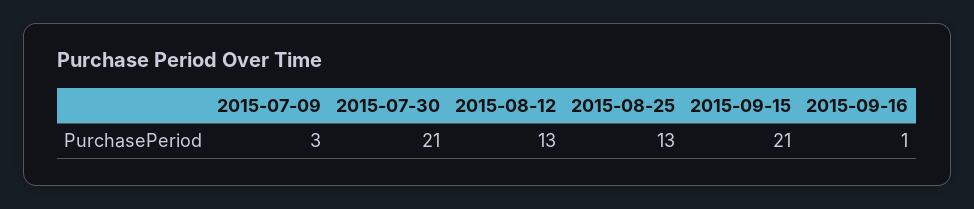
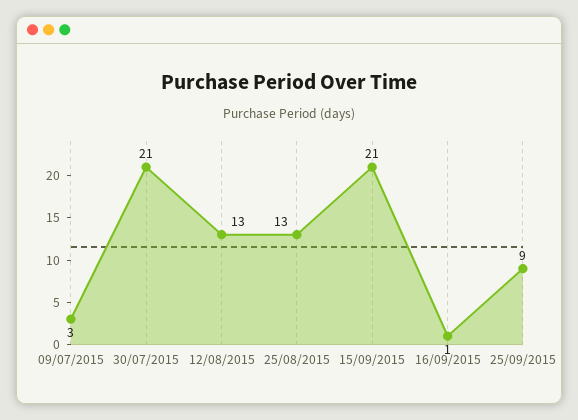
25/09/2015: none -> 9

